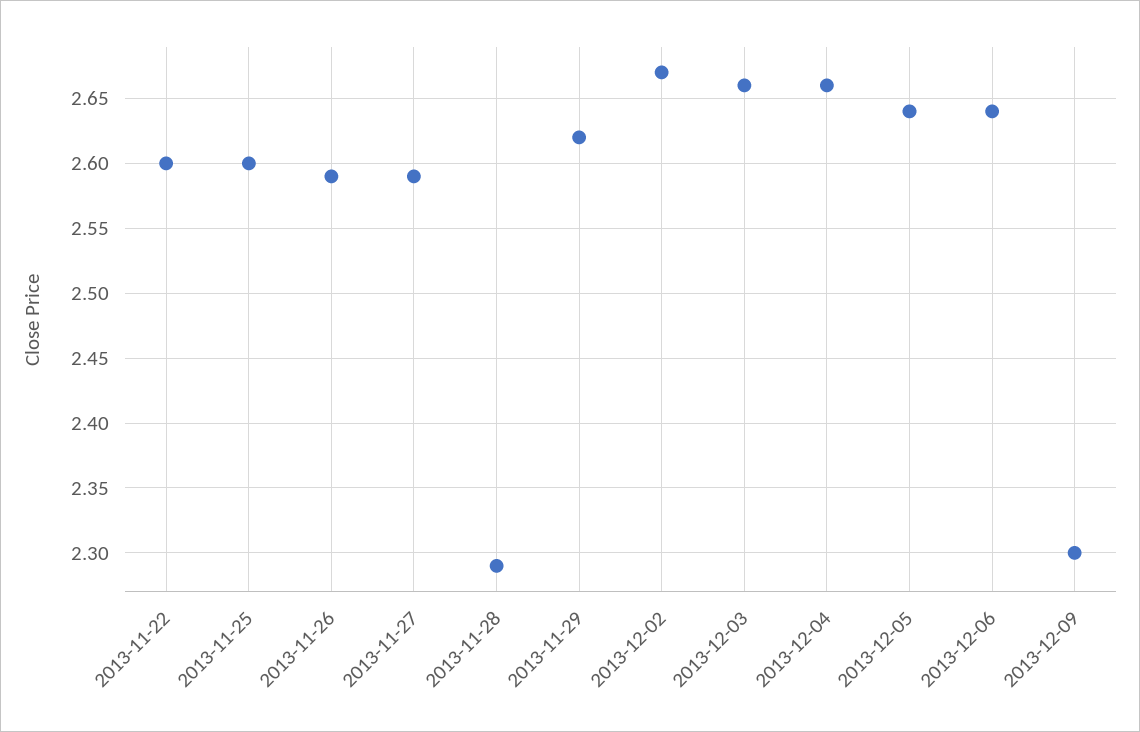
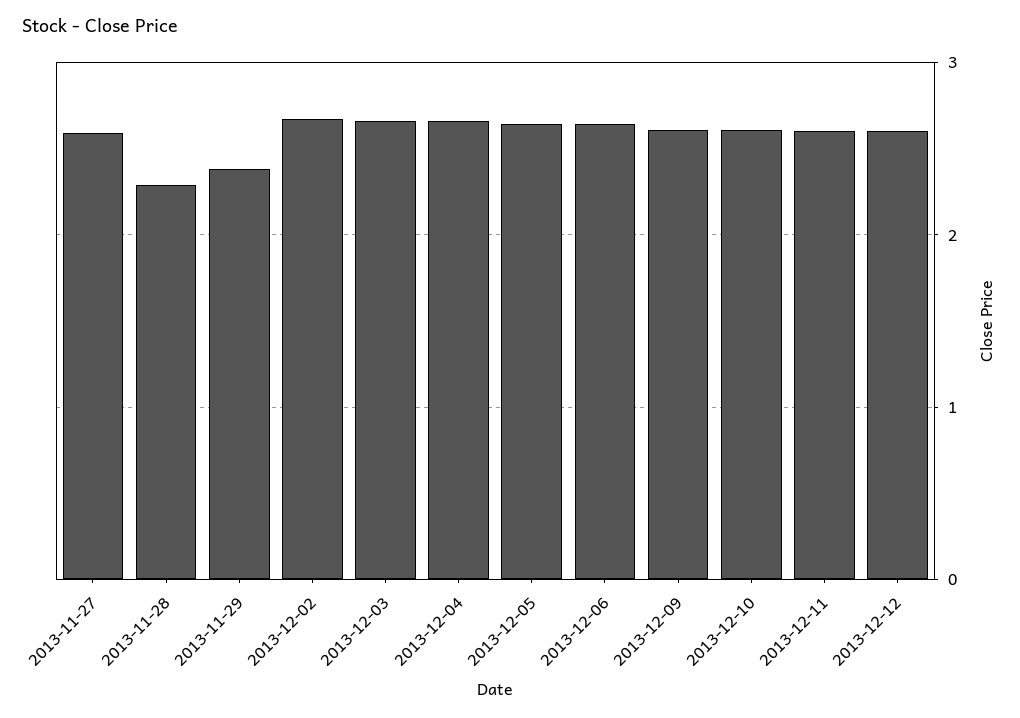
2013-11-22: 2.6 -> none
2013-11-25: 2.6 -> none
2013-11-26: 2.59 -> none
2013-11-29: 2.62 -> 2.4
2013-12-09: 2.3 -> 2.6
2013-12-10: none -> 2.6
2013-12-11: none -> 2.6
2013-12-12: none -> 2.6

